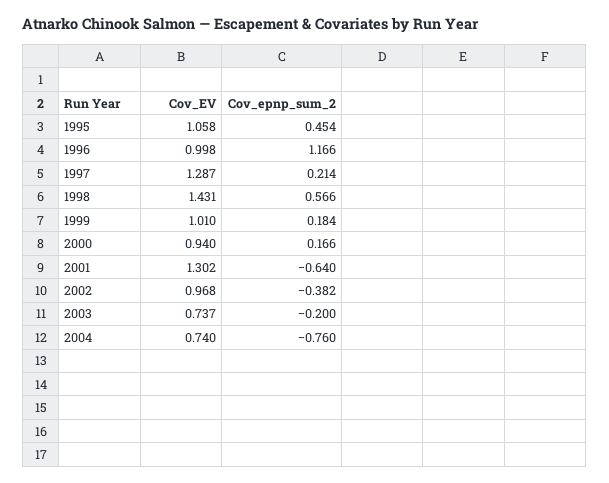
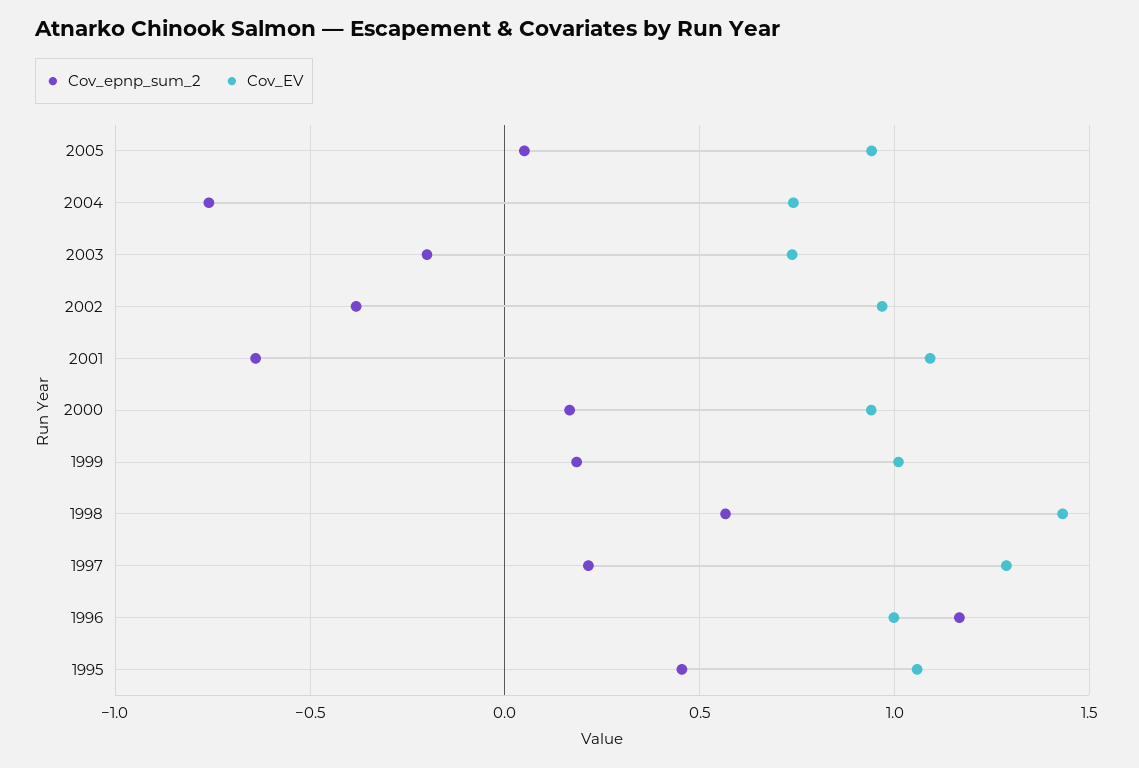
Cov_EV, 2001: 1.302 -> 1.1
Cov_epnp_sum_2, 2005: none -> 0.05
Cov_EV, 2005: none -> 0.95

